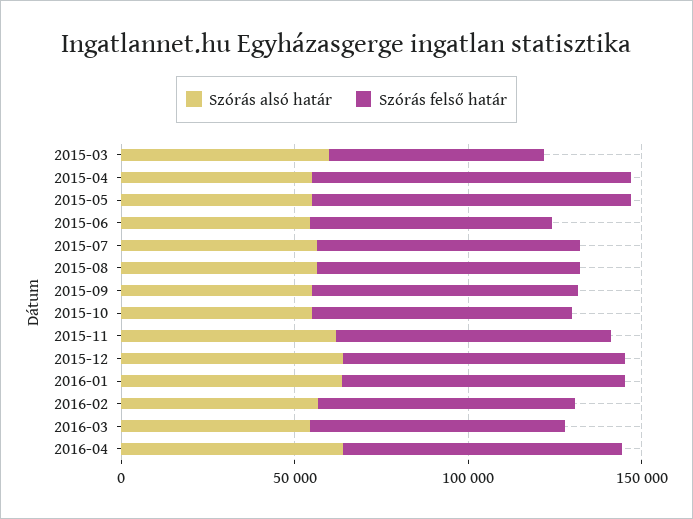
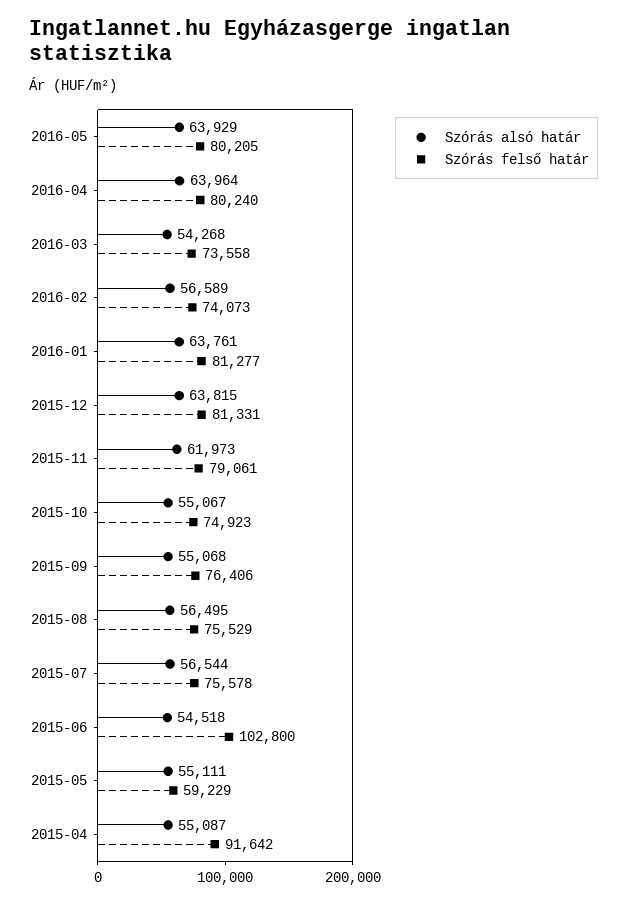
Szórás alsó határ, 2015-03: 60000 -> none
Szórás felső határ, 2015-03: 60000 -> none
Szórás felső határ, 2015-05: 90000 -> 59229
Szórás felső határ, 2015-06: 70000 -> 102800
Szórás alsó határ, 2016-05: none -> 63929
Szórás felső határ, 2016-05: none -> 80205

